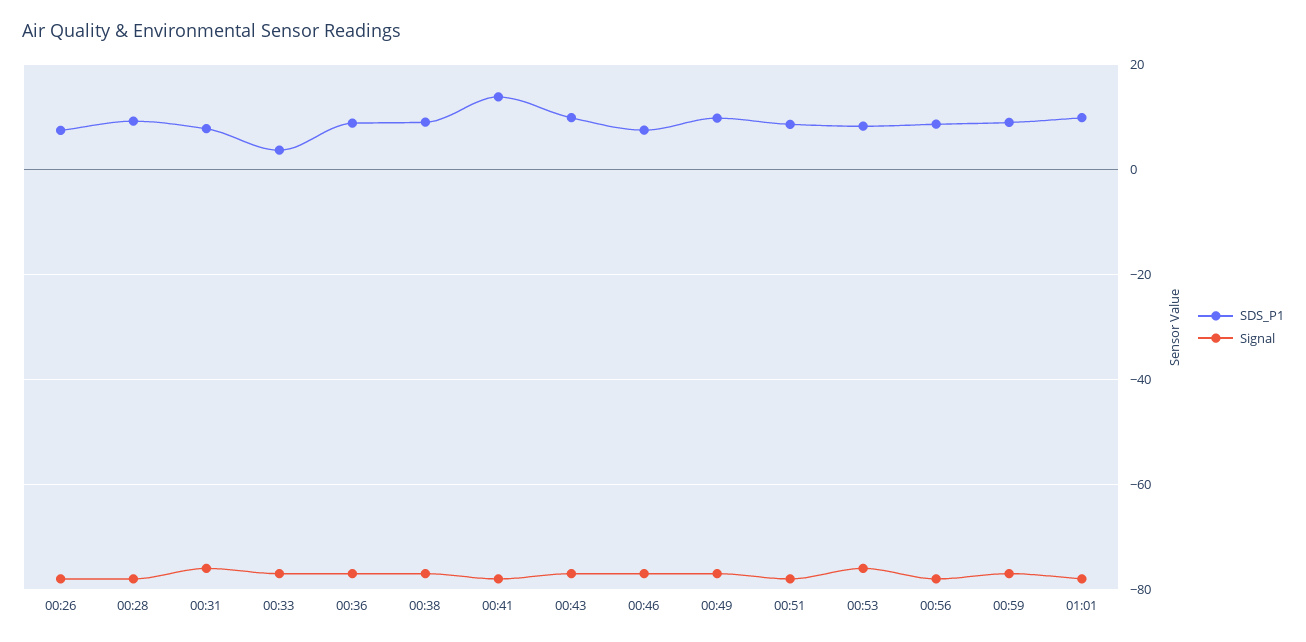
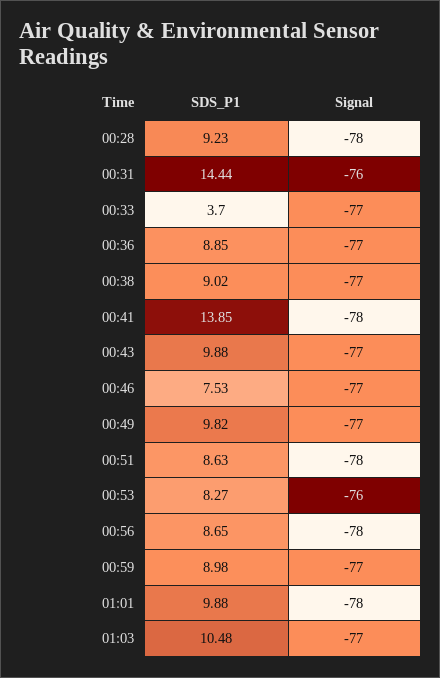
SDS_P1, 00:26: 8 -> none
Signal, 00:26: -78 -> none
SDS_P1, 00:31: 8 -> 14.44
SDS_P1, 01:03: none -> 10.48
Signal, 01:03: none -> -77

